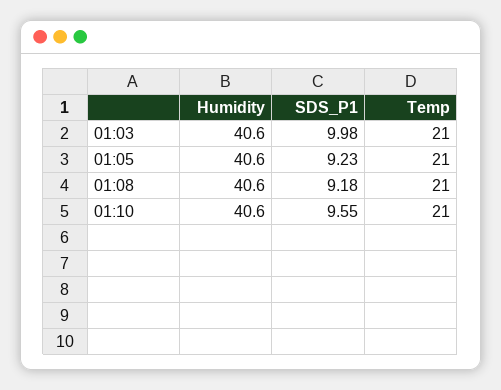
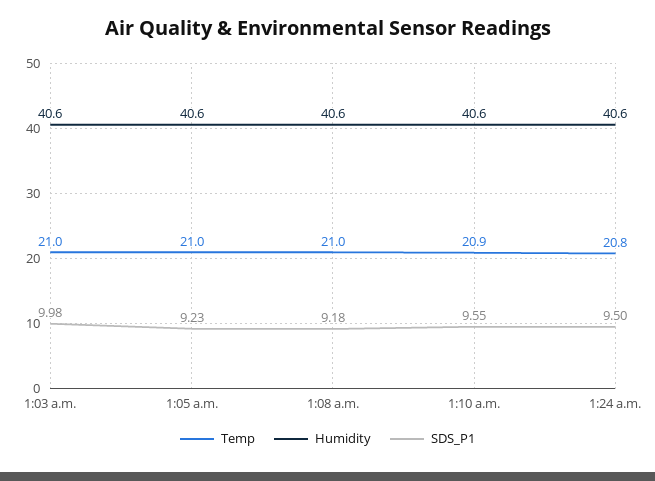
Temp, 01:10: 21 -> 20.9
Temp, 1:24 a.m.: none -> 20.8
Humidity, 1:24 a.m.: none -> 40.6
SDS_P1, 1:24 a.m.: none -> 9.5

